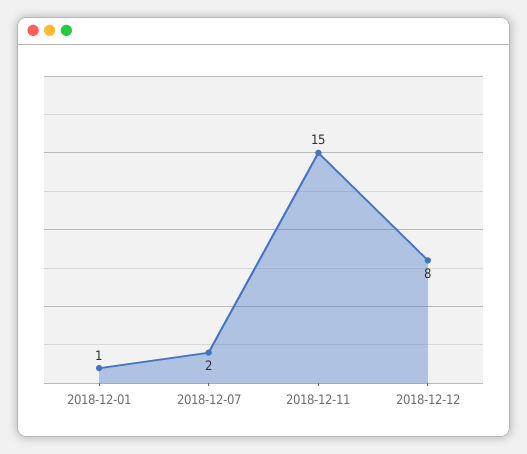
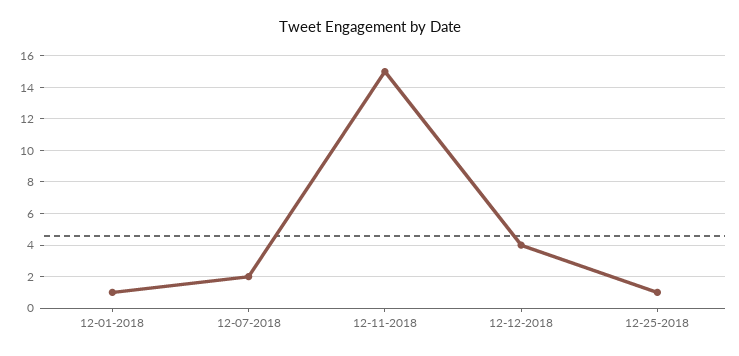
2018-12-12: 8 -> 4
12-25-2018: none -> 1

